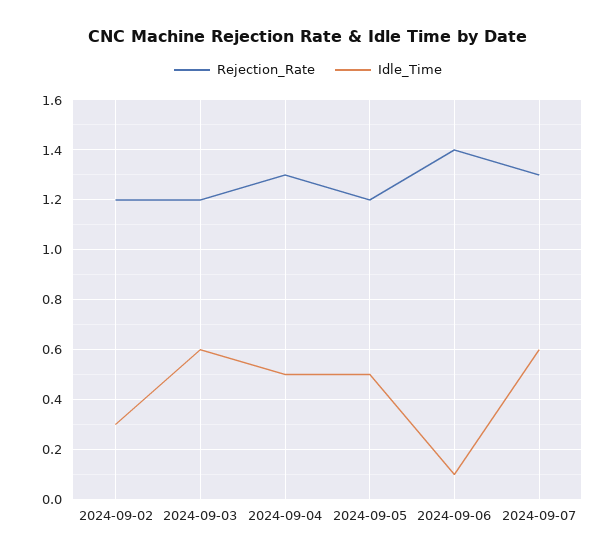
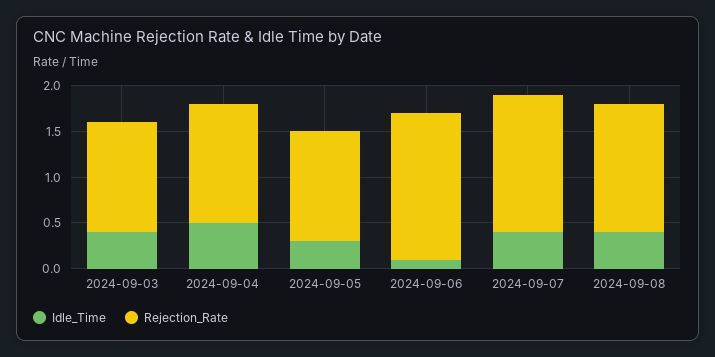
Rejection_Rate, 2024-09-02: 1.2 -> none
Idle_Time, 2024-09-02: 0.3 -> none
Idle_Time, 2024-09-03: 0.6 -> 0.4
Idle_Time, 2024-09-05: 0.5 -> 0.3
Rejection_Rate, 2024-09-06: 1.4 -> 1.6
Rejection_Rate, 2024-09-07: 1.3 -> 1.5
Idle_Time, 2024-09-07: 0.6 -> 0.4
Idle_Time, 2024-09-08: none -> 0.4
Rejection_Rate, 2024-09-08: none -> 1.4

